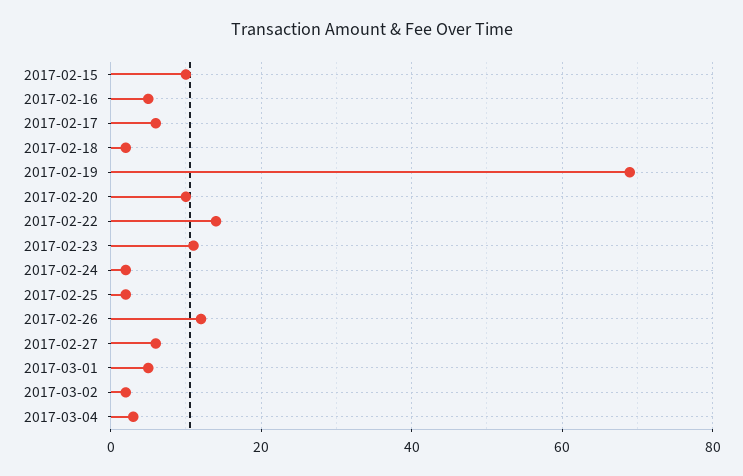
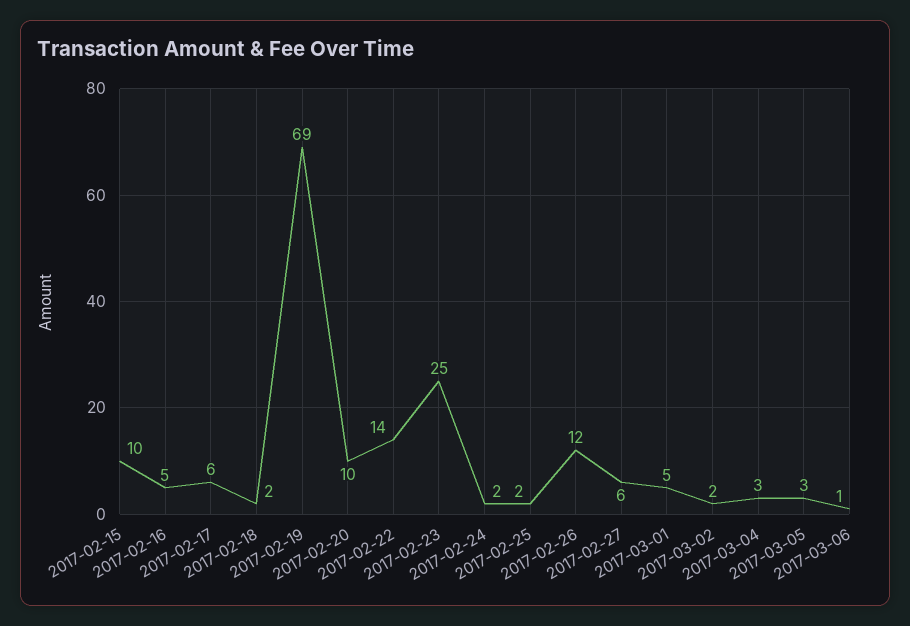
2017-02-23: 10 -> 25
2017-03-05: none -> 3
2017-03-06: none -> 1

